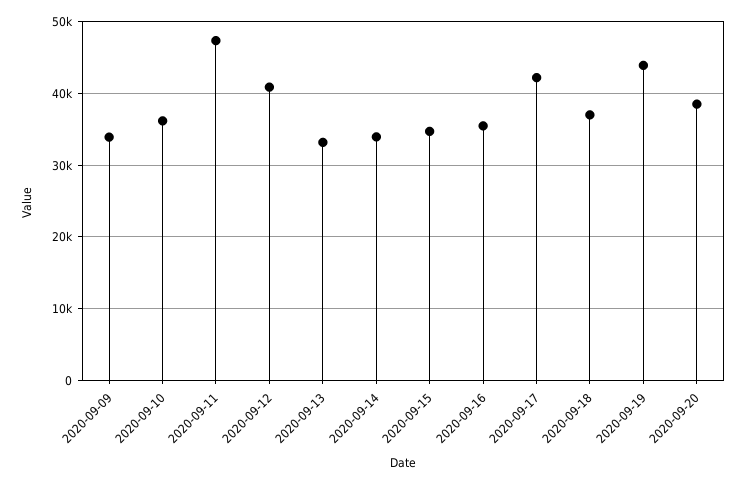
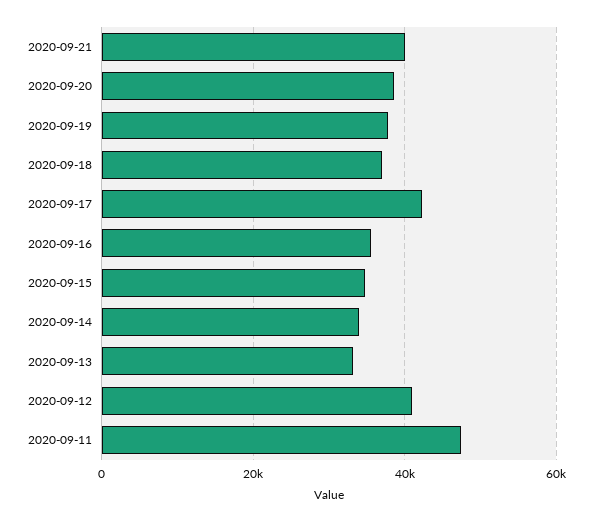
2020-09-09: 34000 -> none
2020-09-10: 36000 -> none
2020-09-19: 44000 -> 38000
2020-09-21: none -> 40000

